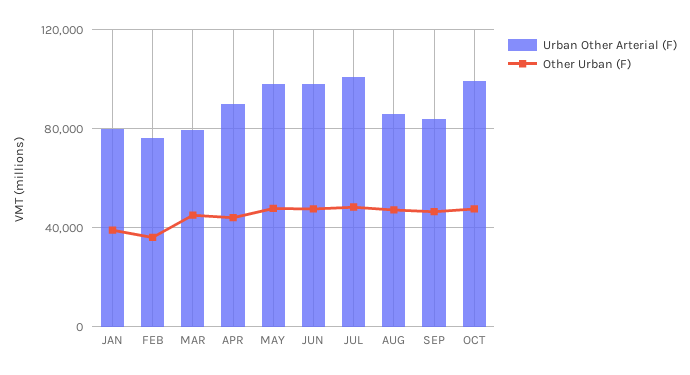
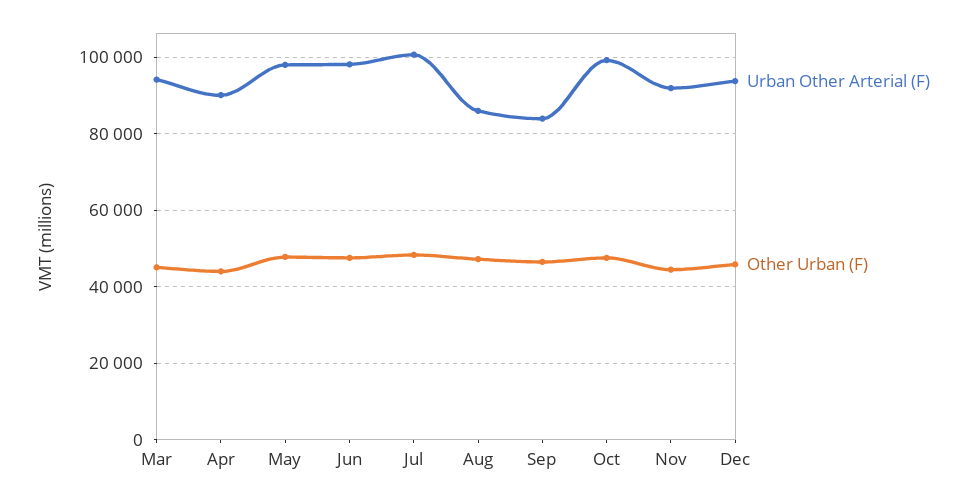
Urban Other Arterial (F), JAN: 80000 -> none
Other Urban (F), JAN: 40000 -> none
Urban Other Arterial (F), FEB: 75000 -> none
Other Urban (F), FEB: 35000 -> none
Urban Other Arterial (F), MAR: 80000 -> 94000
Urban Other Arterial (F), Nov: none -> 92000
Other Urban (F), Nov: none -> 44000
Urban Other Arterial (F), Dec: none -> 94000
Other Urban (F), Dec: none -> 46000

